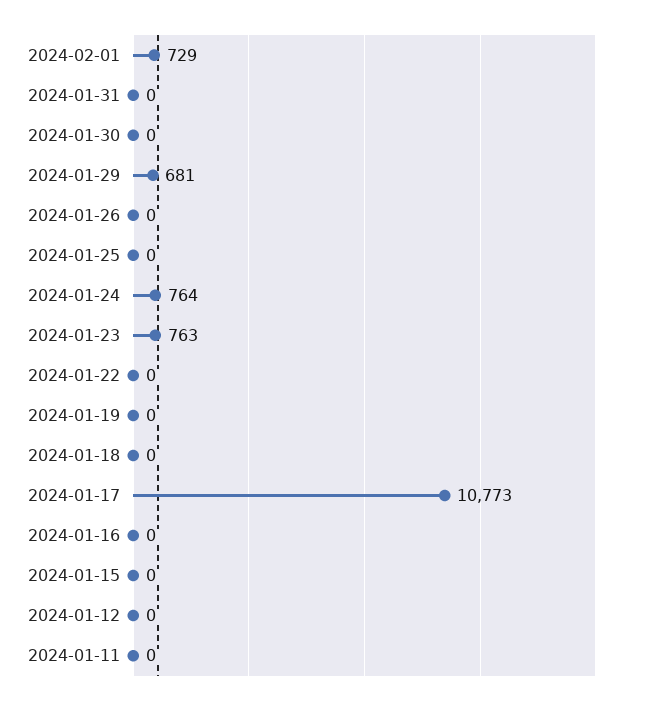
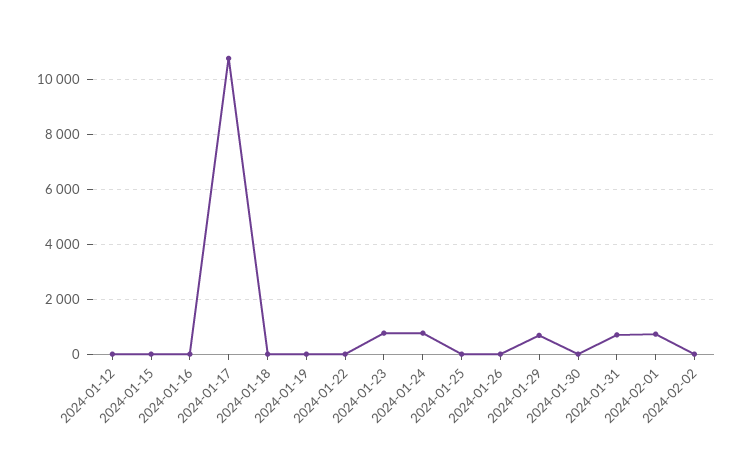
2024-01-31: 0 -> 750
2024-01-11: 0 -> none
2024-02-02: none -> 0

